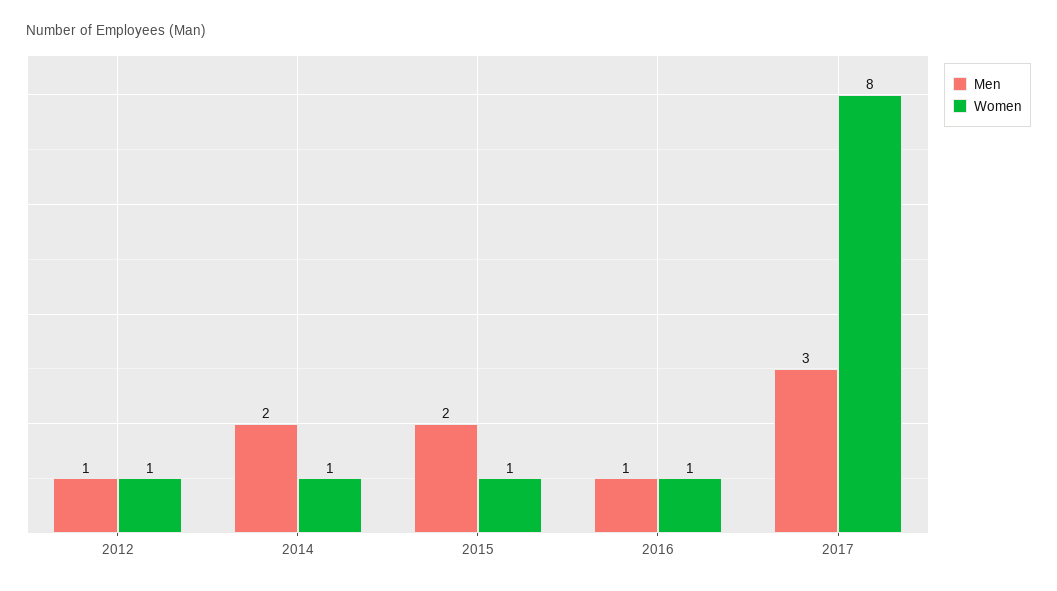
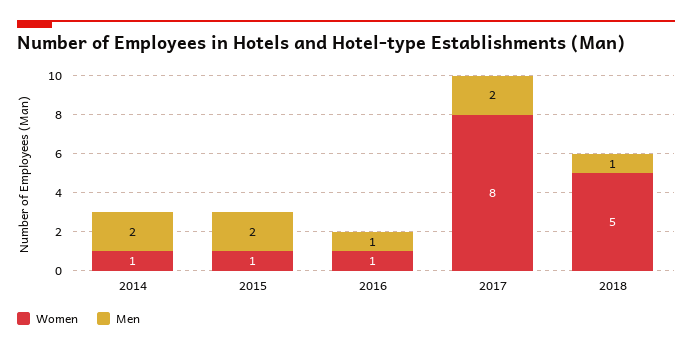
Men, 2012: 1 -> none
Women, 2012: 1 -> none
Men, 2017: 3 -> 2
Women, 2018: none -> 5
Men, 2018: none -> 1

